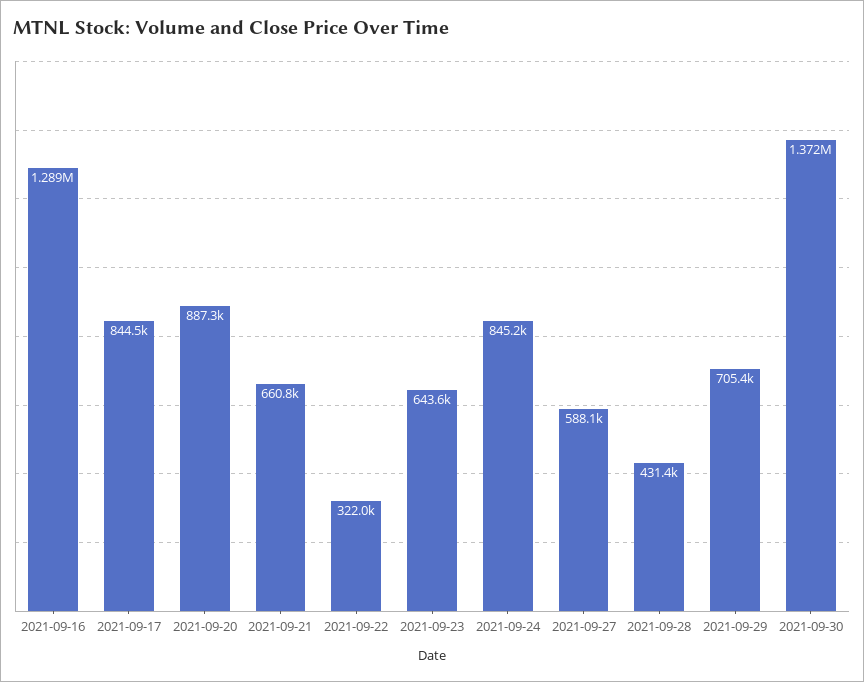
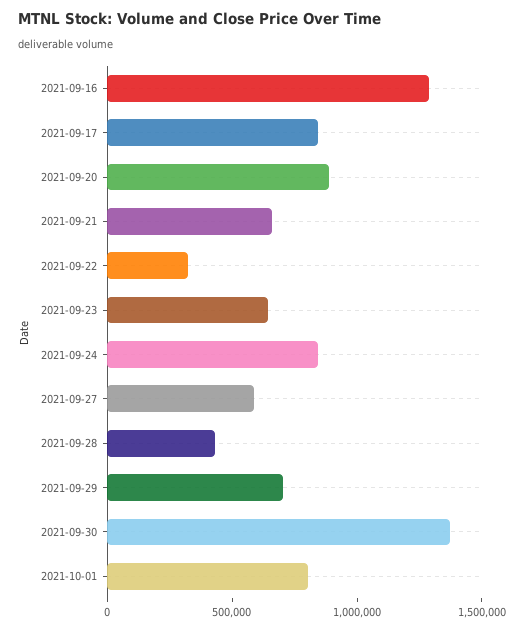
2021-10-01: none -> 800000

